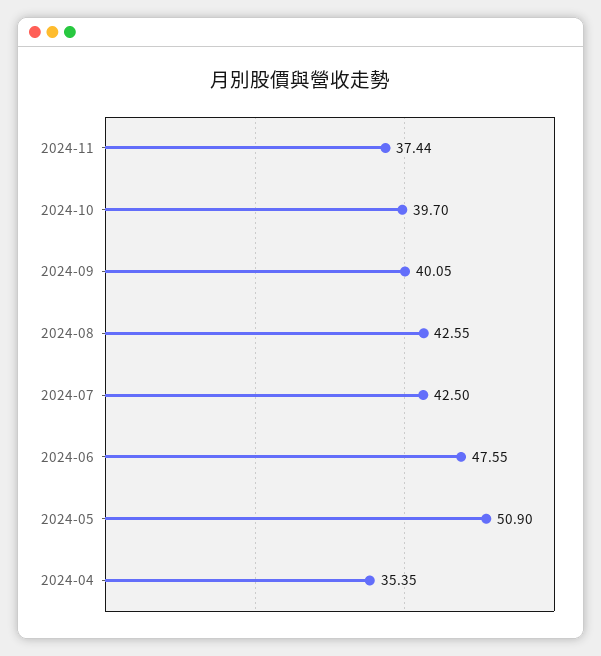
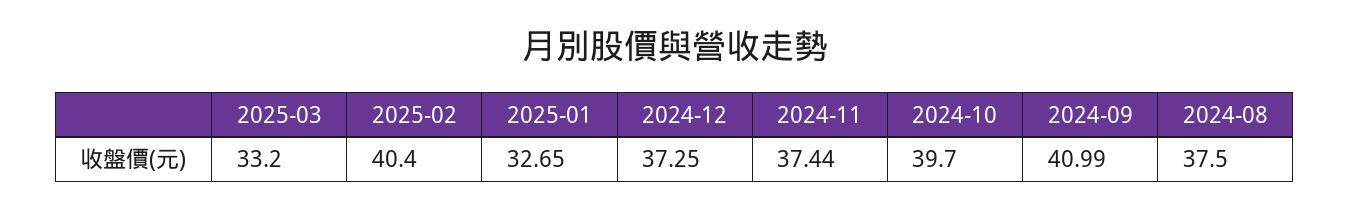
2024-09: 40.05 -> 40.99
2024-08: 42.55 -> 37.5
2024-07: 42.5 -> none
2024-06: 47.55 -> none
2024-05: 50.9 -> none
2024-04: 35.35 -> none
2025-03: none -> 33.2
2025-02: none -> 40.4
2025-01: none -> 32.65
2024-12: none -> 37.25

